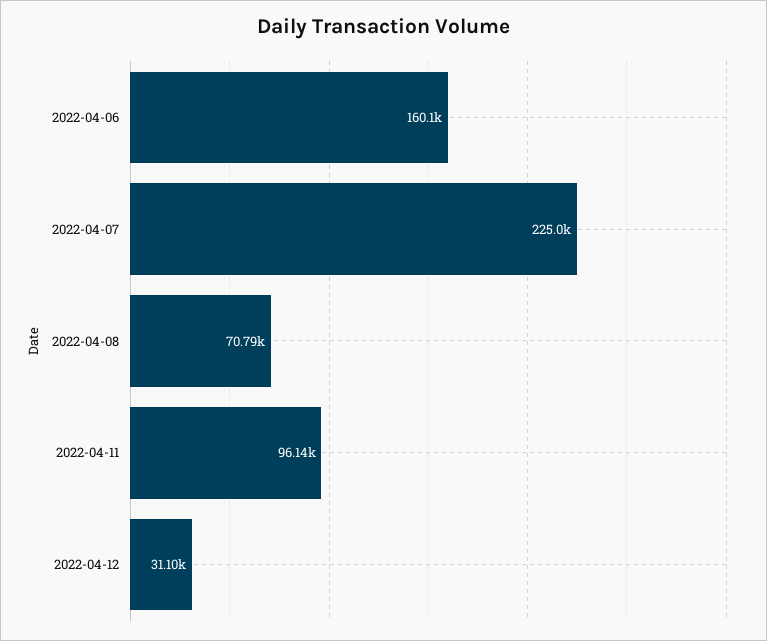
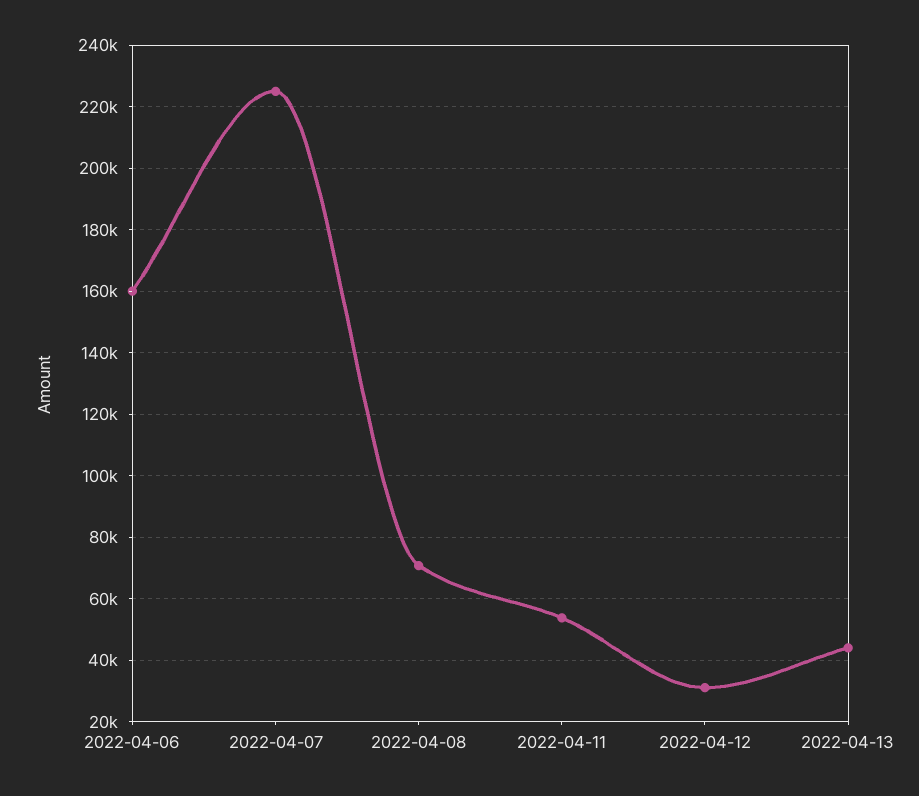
2022-04-11: 96140 -> 54000
2022-04-13: none -> 44000

